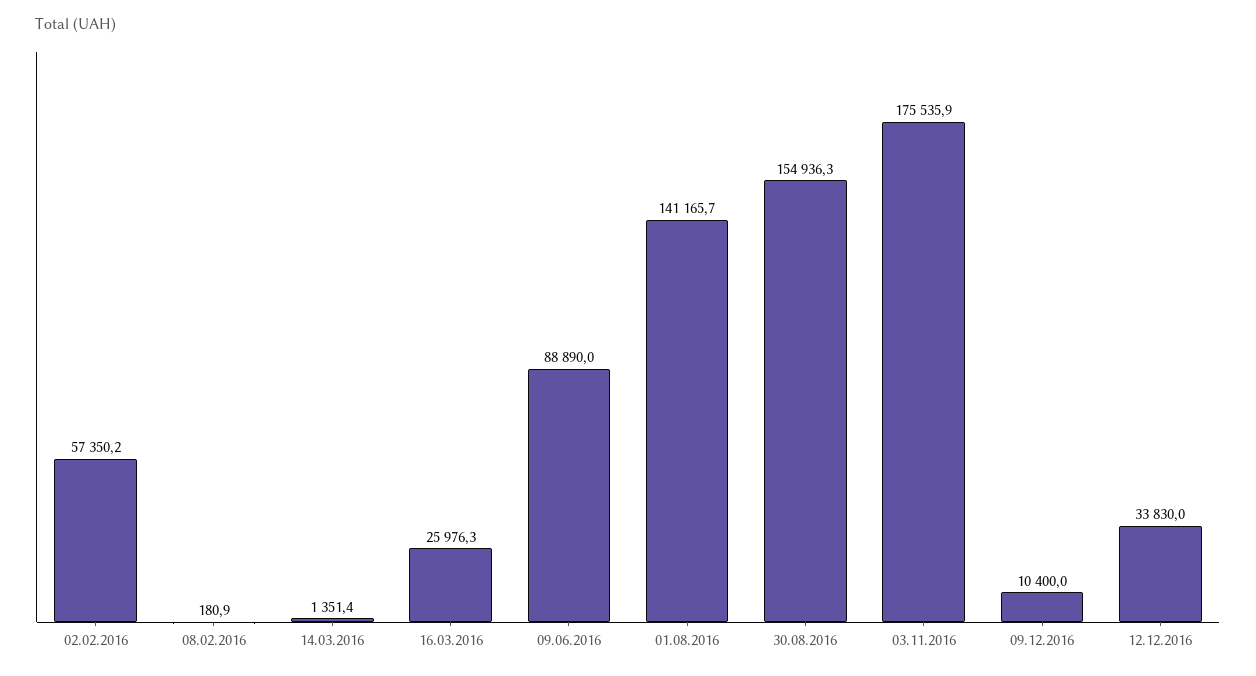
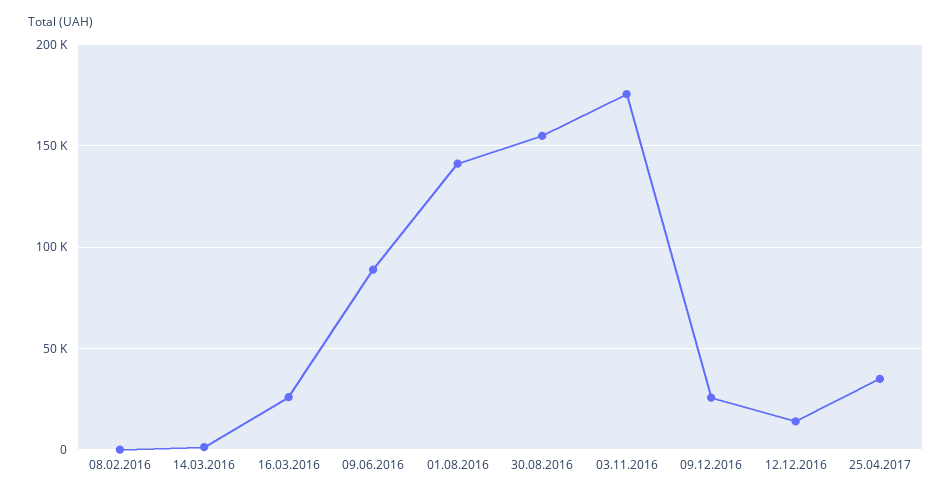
02.02.2016: 57350.2 -> none
09.12.2016: 10400 -> 25000
12.12.2016: 33830 -> 15000
25.04.2017: none -> 35000

